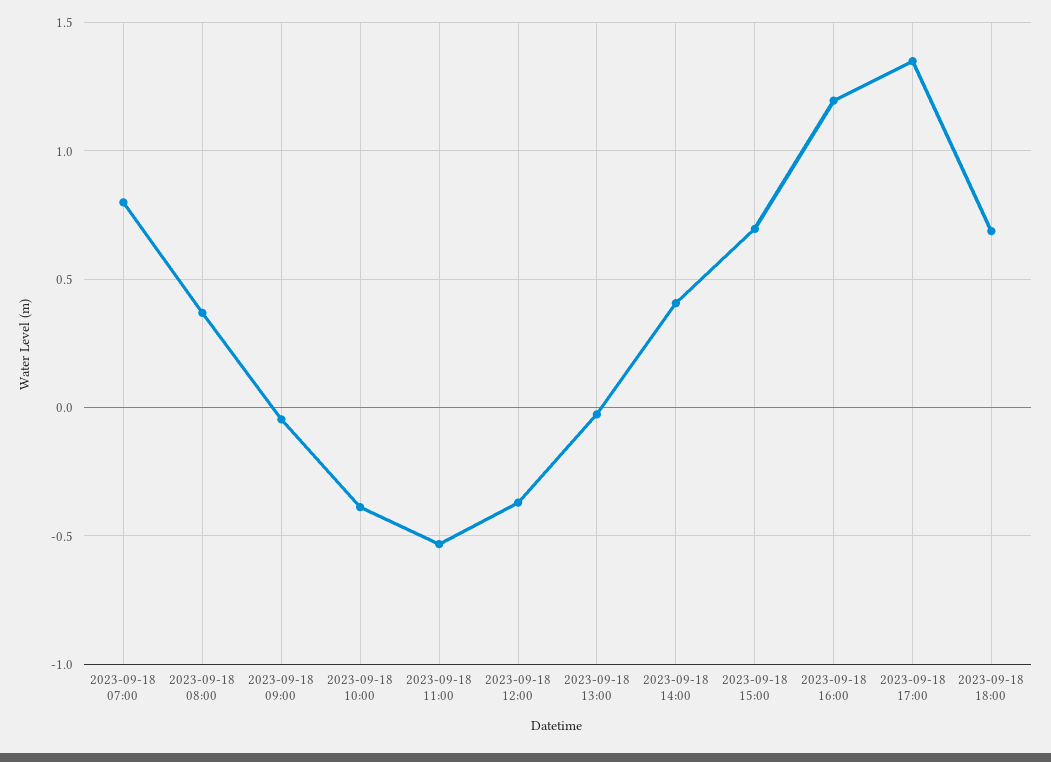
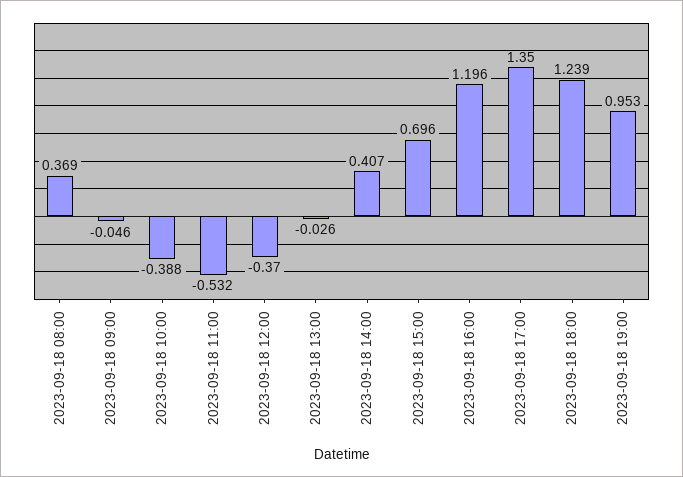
2023-09-18 07:00: 0.8 -> none
2023-09-18 18:00: 0.7 -> 1.239
2023-09-18 19:00: none -> 0.953

